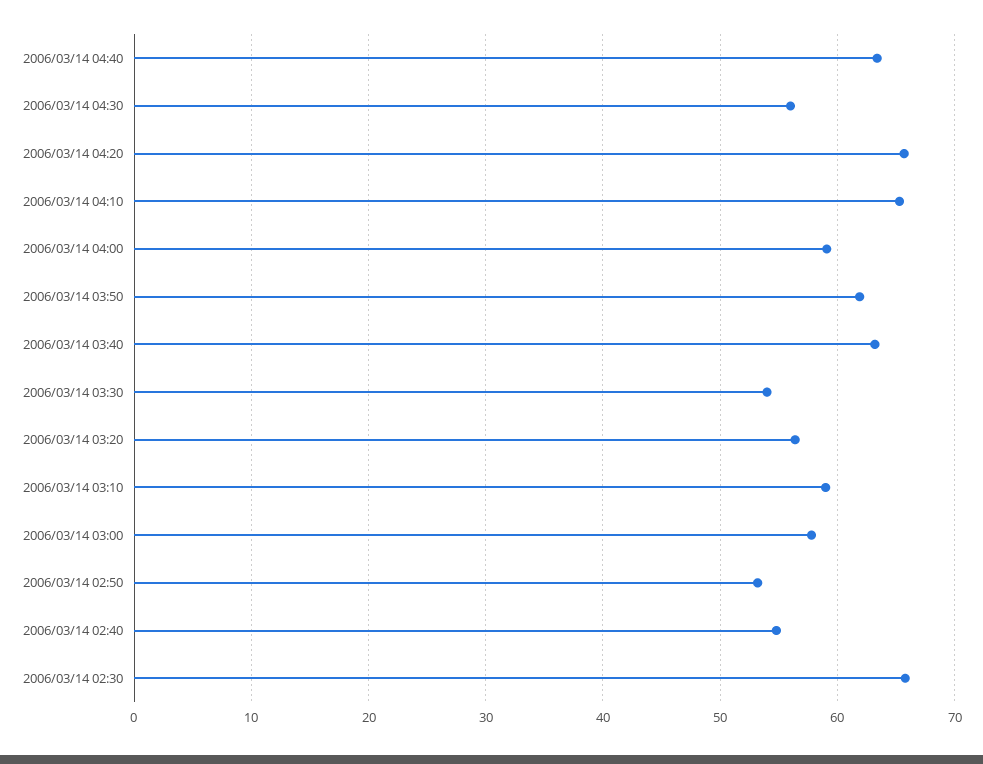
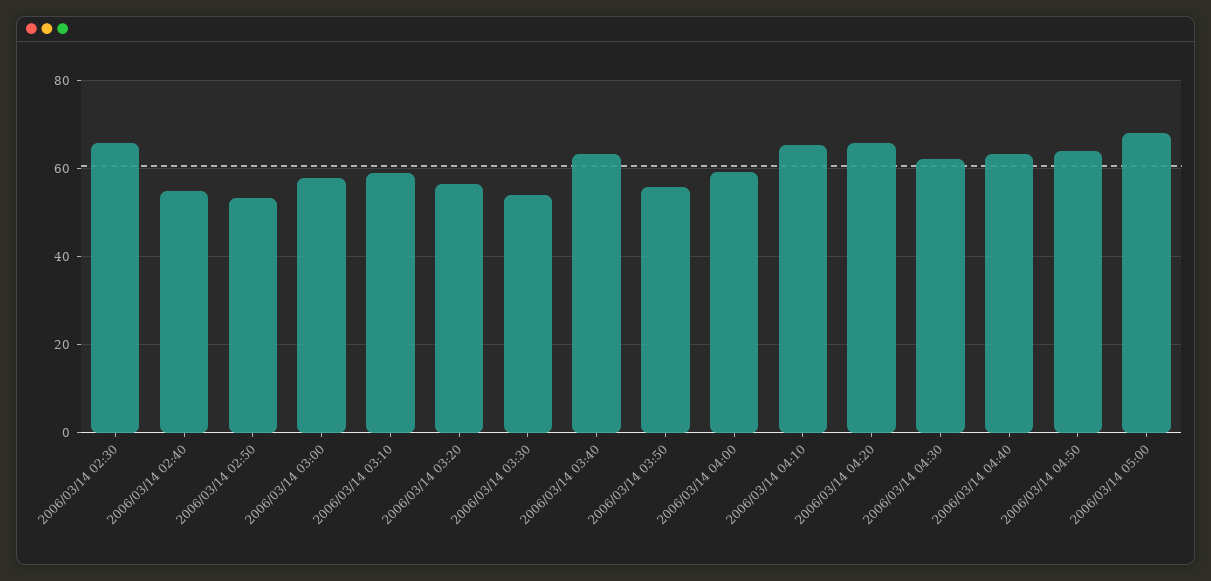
2006/03/14 04:30: 56 -> 62
2006/03/14 03:50: 62 -> 56
2006/03/14 04:50: none -> 64
2006/03/14 05:00: none -> 68

